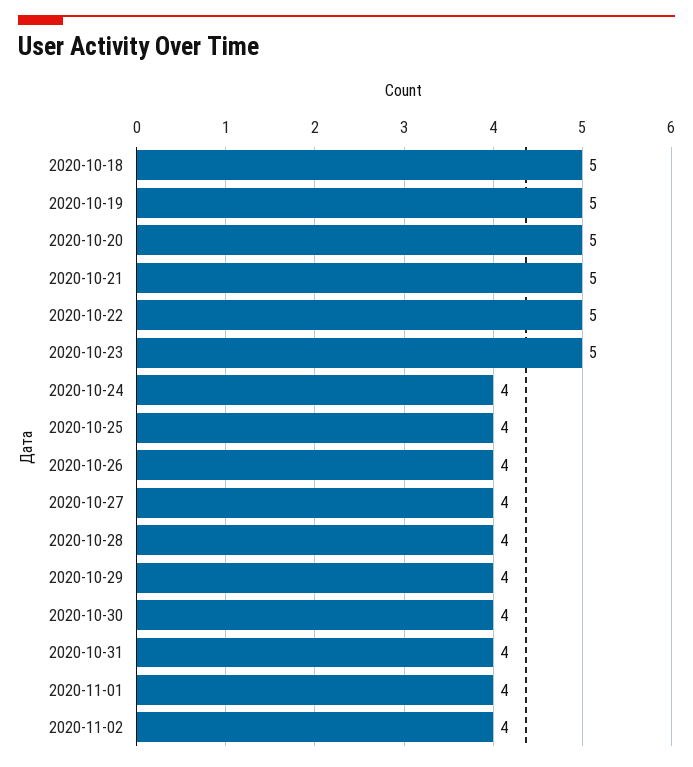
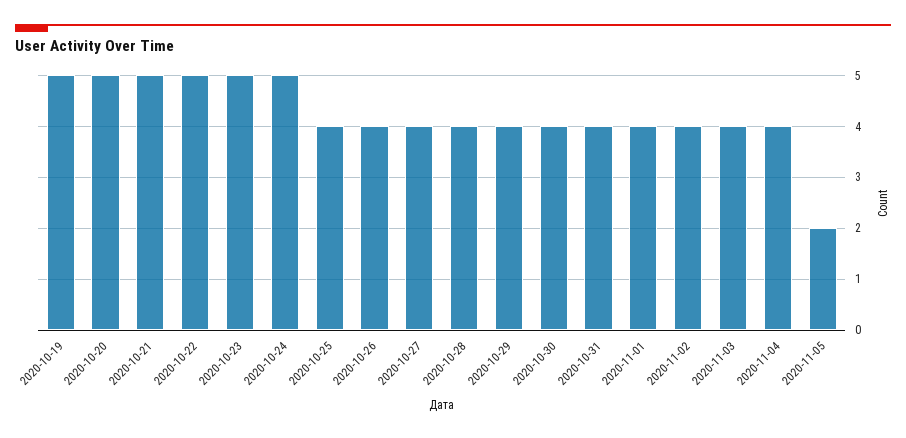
2020-10-18: 5 -> none
2020-10-24: 4 -> 5
2020-11-03: none -> 4
2020-11-04: none -> 4
2020-11-05: none -> 2

